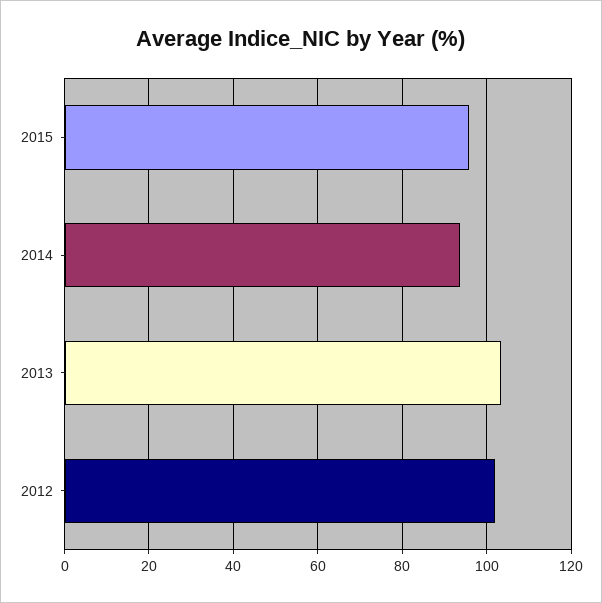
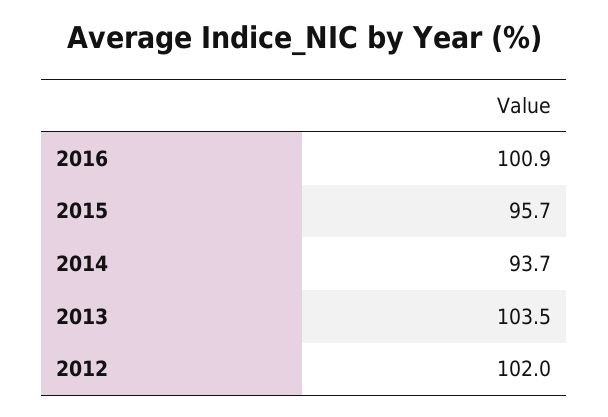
2016: none -> 100.9

